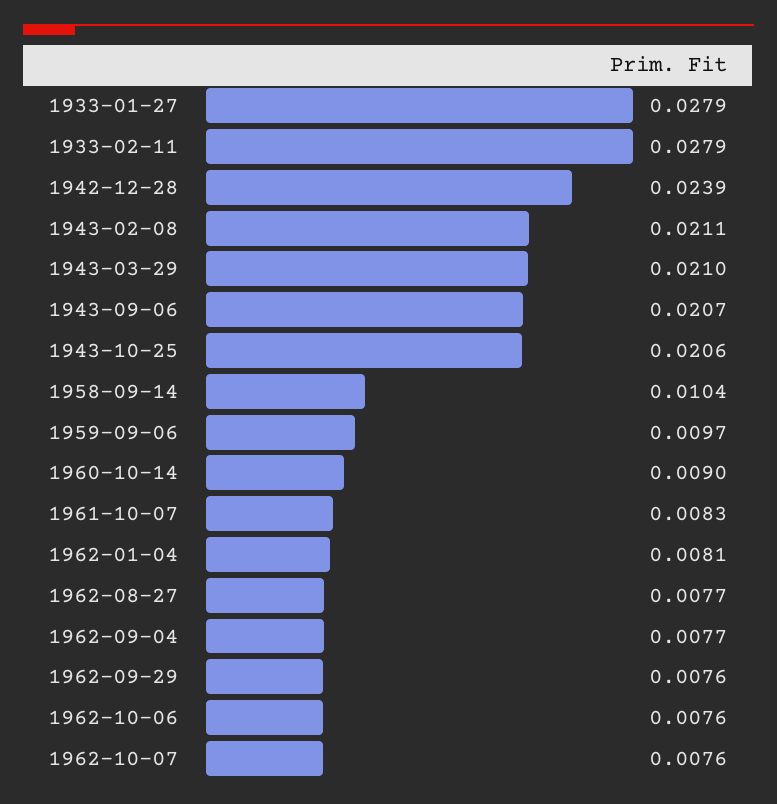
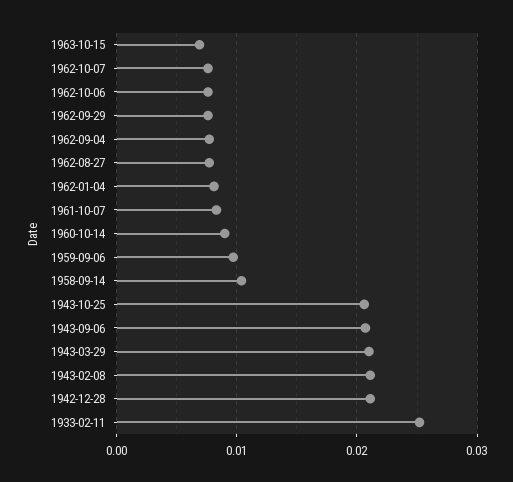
1933-01-27: 0.0279 -> none
1933-02-11: 0.0279 -> 0.025
1942-12-28: 0.0239 -> 0.021
1963-10-15: none -> 0.007

